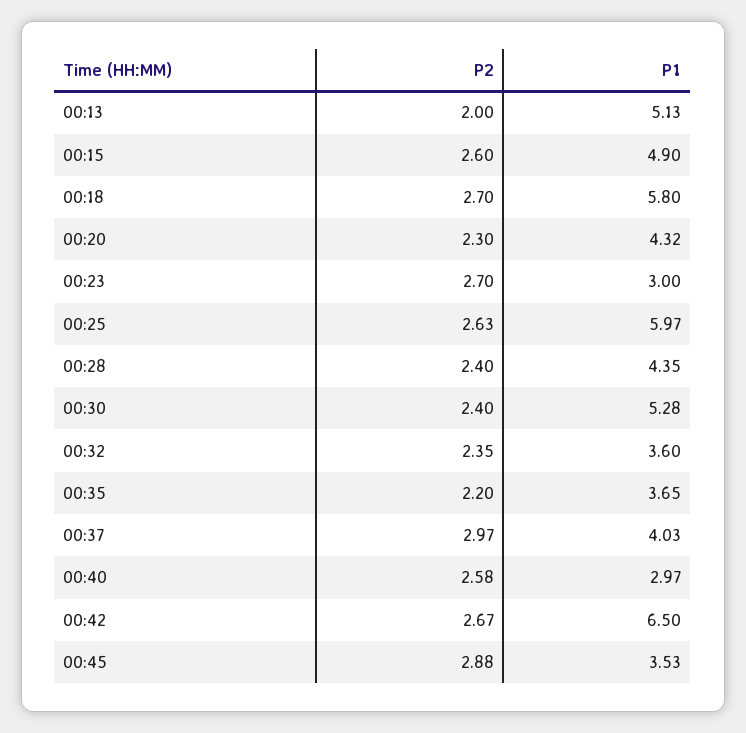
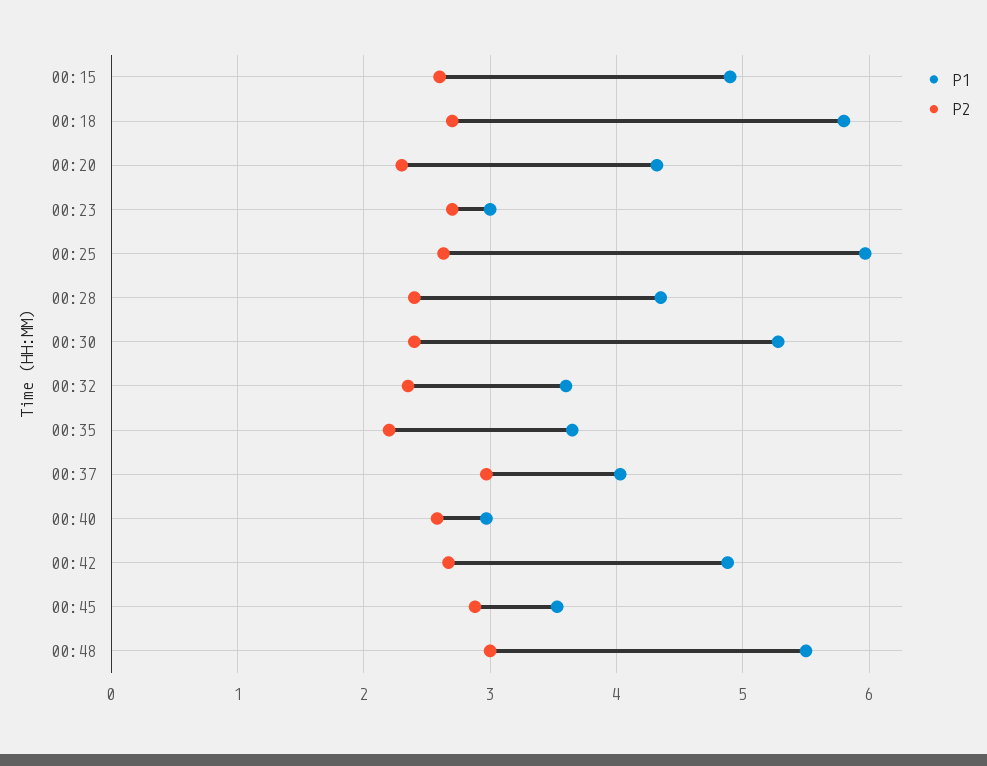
P2, 00:13: 2 -> none
P1, 00:13: 5.13 -> none
P1, 00:42: 6.5 -> 4.9
P1, 00:48: none -> 5.5
P2, 00:48: none -> 3

